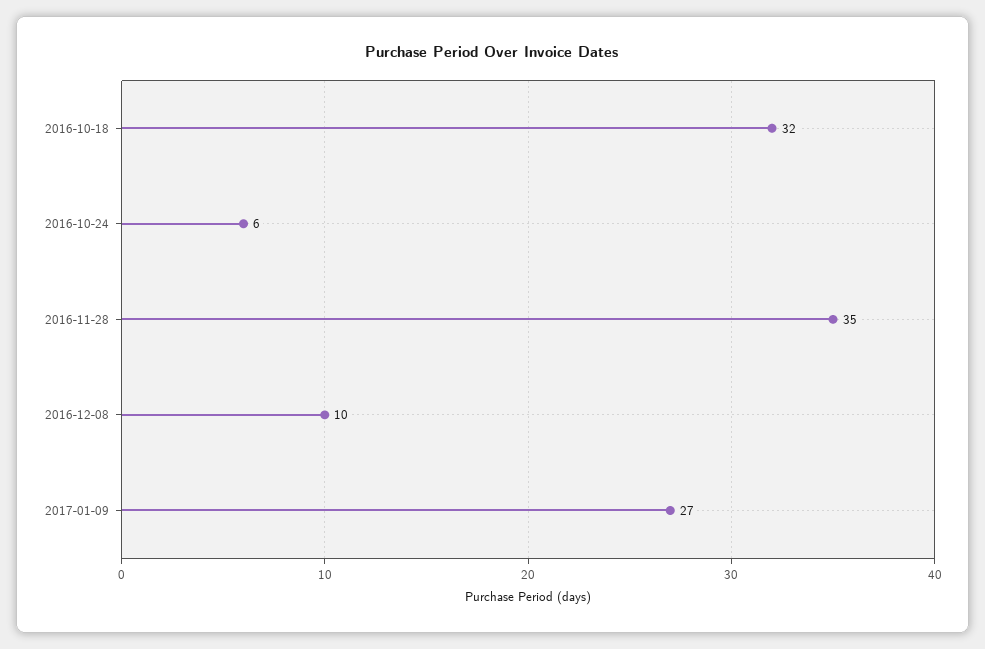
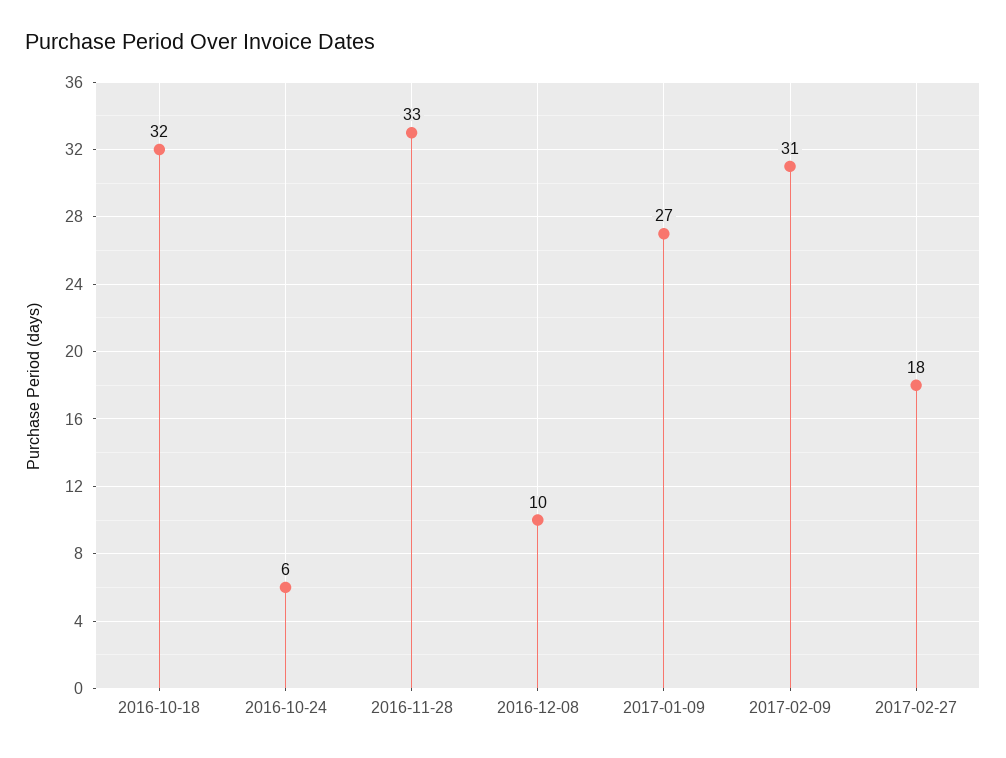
2016-11-28: 35 -> 33
2017-02-09: none -> 31
2017-02-27: none -> 18

